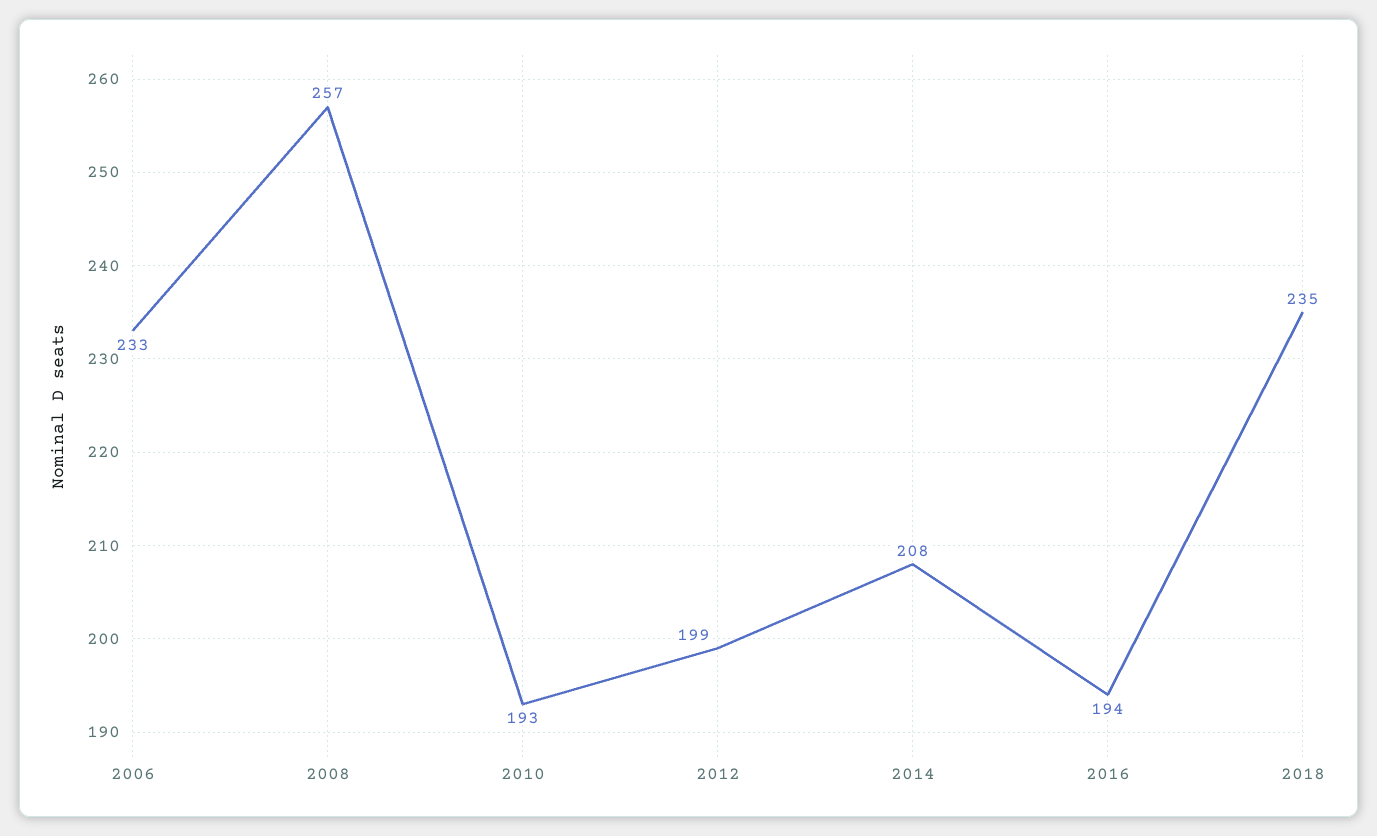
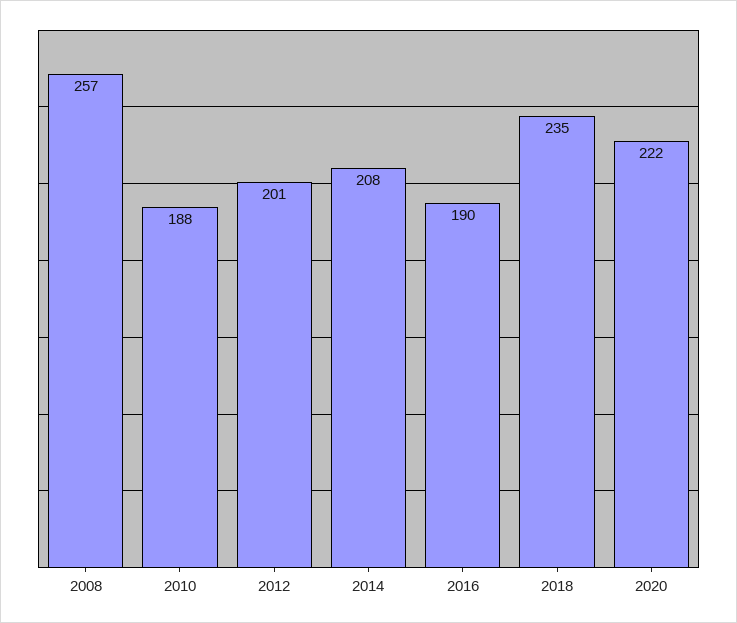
2006: 233 -> none
2010: 193 -> 188
2012: 199 -> 201
2016: 194 -> 190
2020: none -> 222

